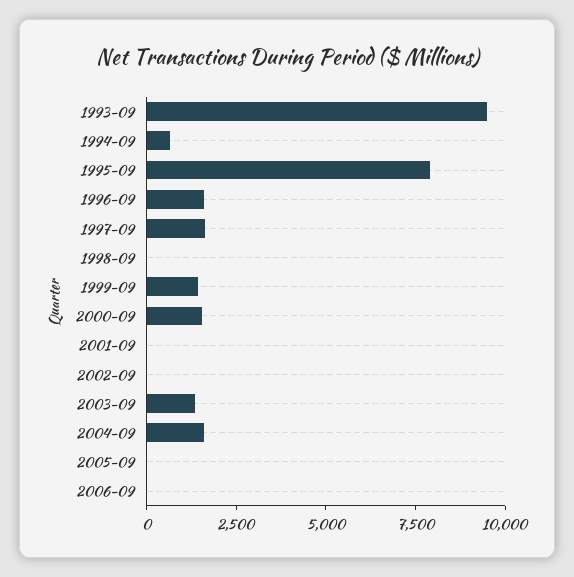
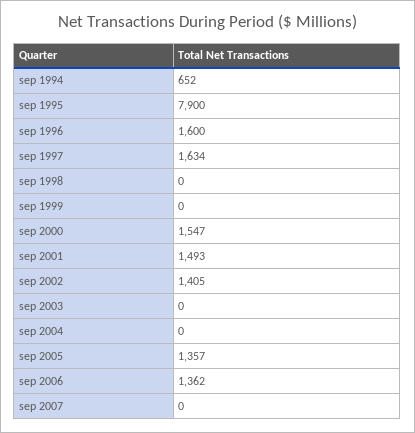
1993-09: 9500 -> none
1999-09: 1500 -> 0
2001-09: 0 -> 1493
2002-09: 0 -> 1405
2003-09: 1500 -> 0
2004-09: 1500 -> 0
2005-09: 0 -> 1357
2006-09: 0 -> 1362
sep 2007: none -> 0

